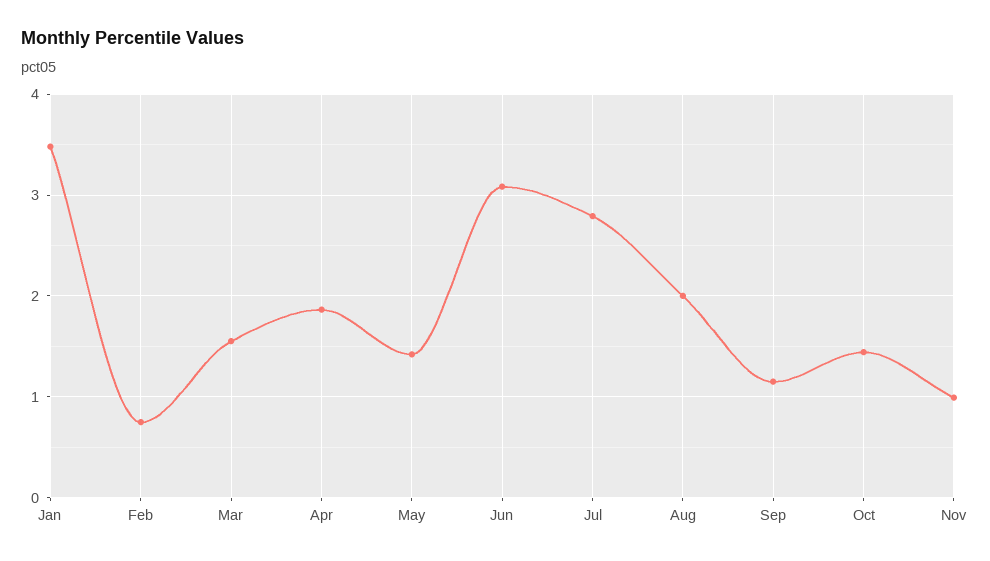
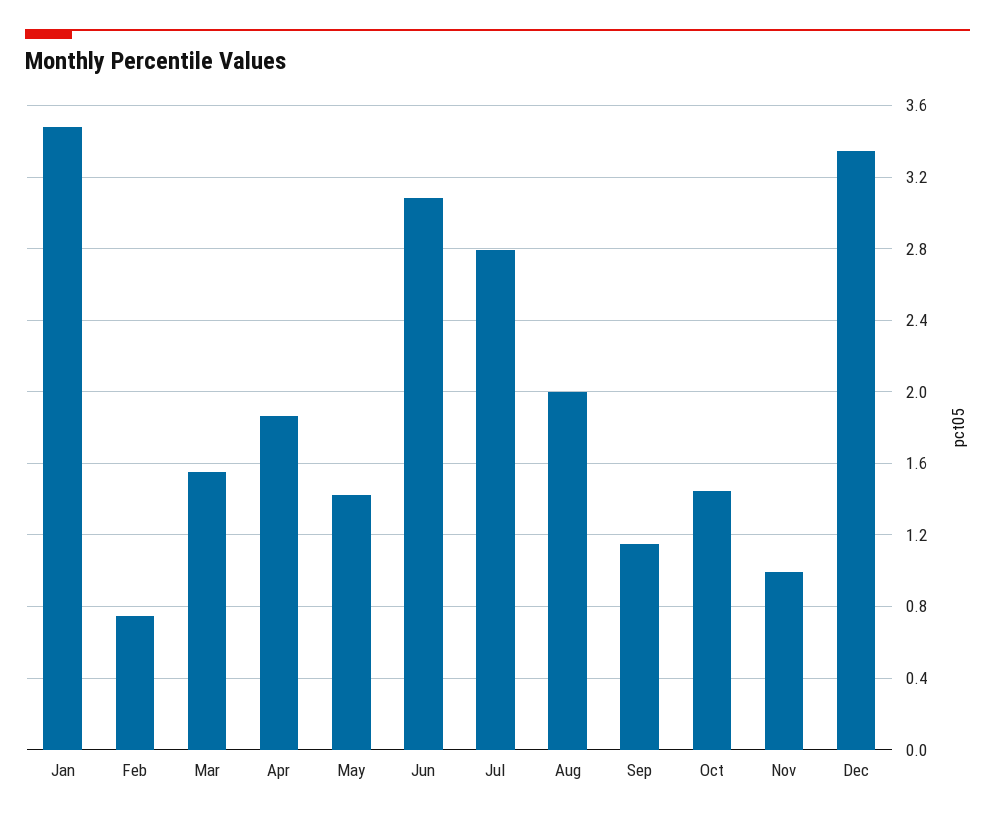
Dec: none -> 3.35

